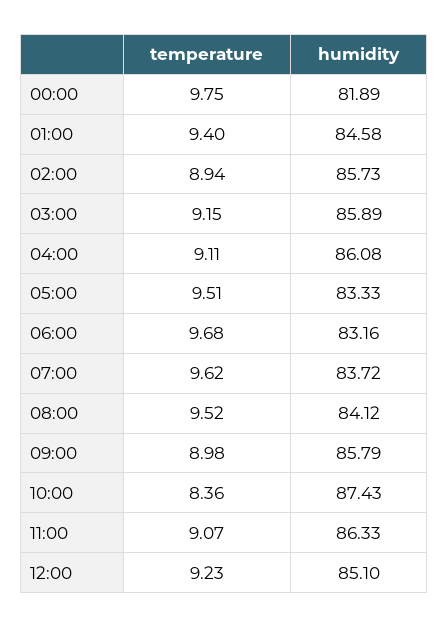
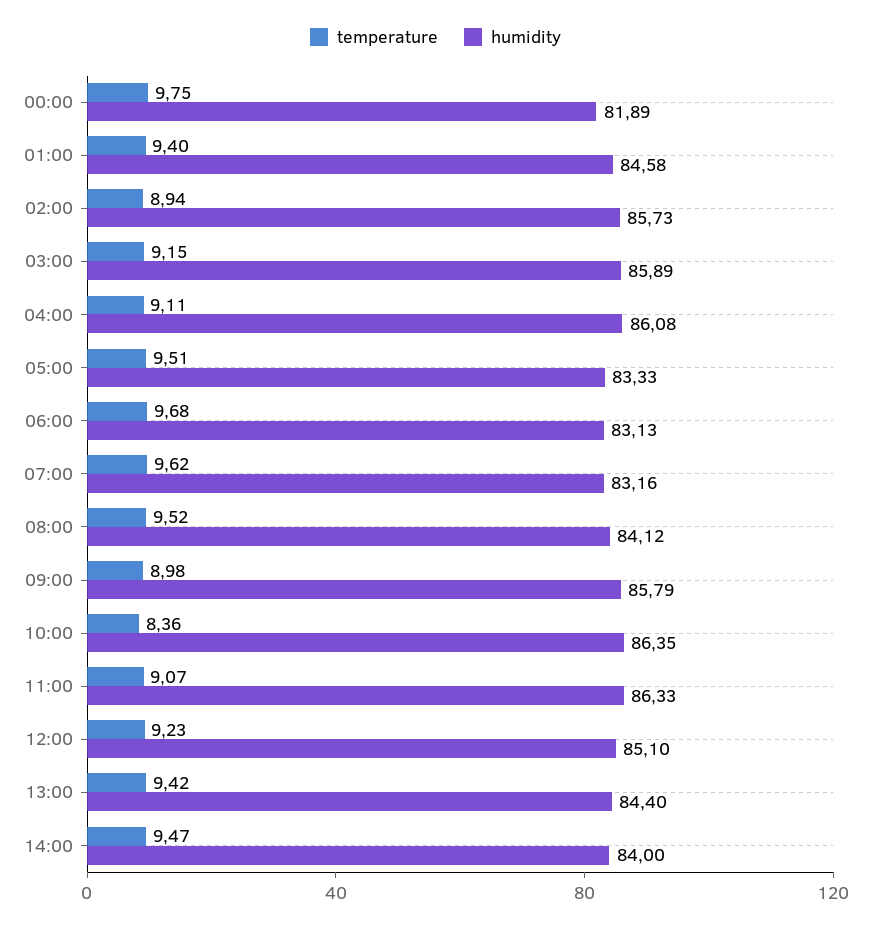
humidity, 06:00: 83.16 -> 83.13
humidity, 07:00: 83.72 -> 83.16
humidity, 10:00: 87.43 -> 86.35
temperature, 13:00: none -> 9.42
humidity, 13:00: none -> 84.4
temperature, 14:00: none -> 9.47
humidity, 14:00: none -> 84

